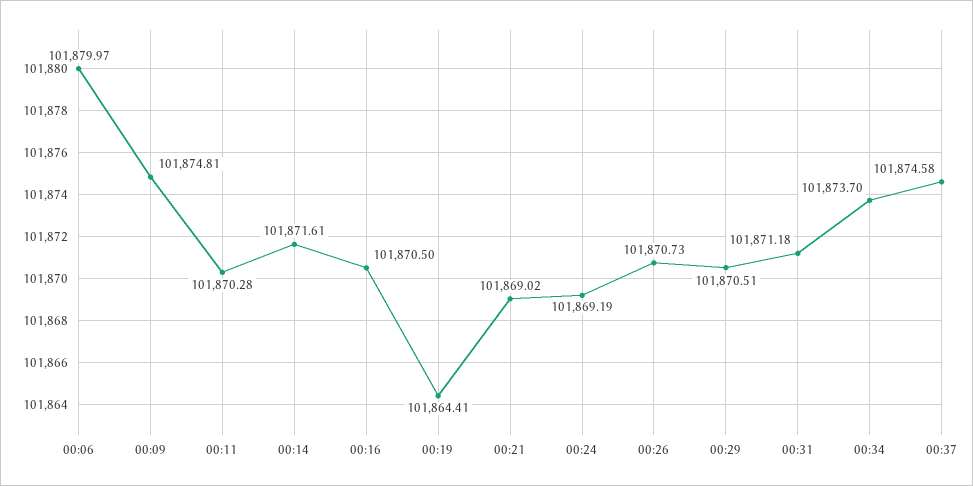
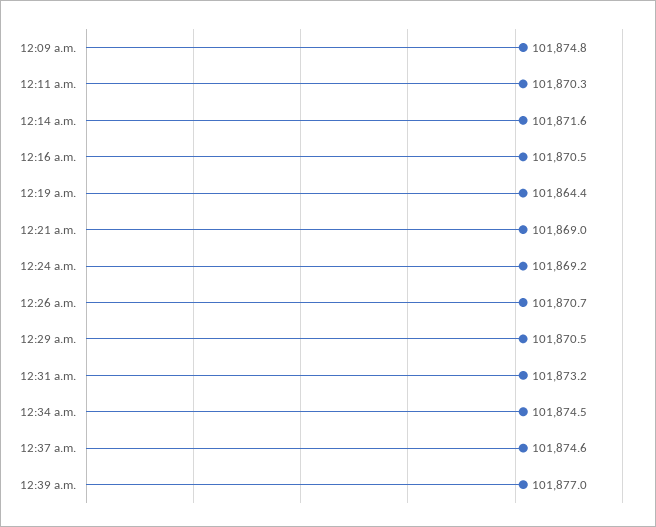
00:06: 101879.97 -> none
00:31: 101871.18 -> 101873.2
00:34: 101873.7 -> 101874.5
12:39 a.m.: none -> 101877

